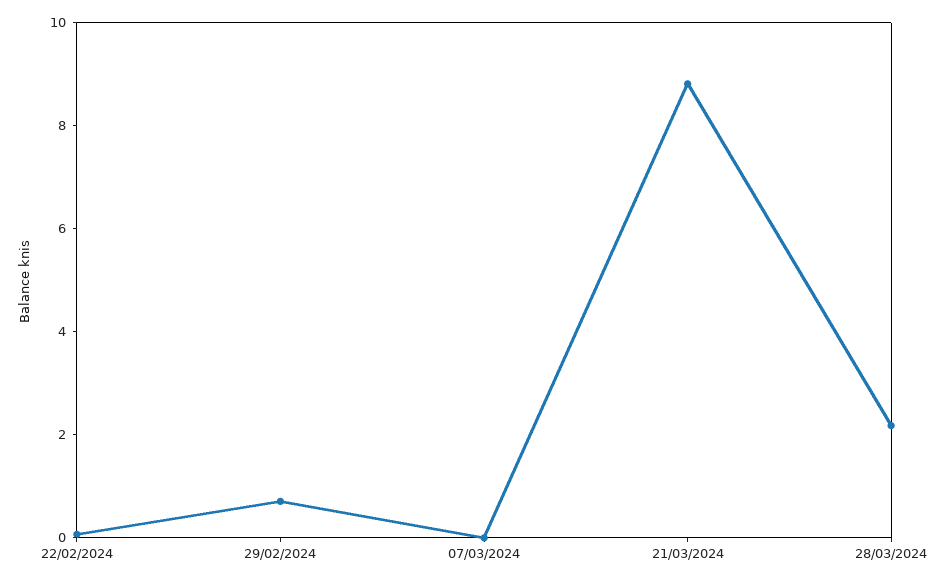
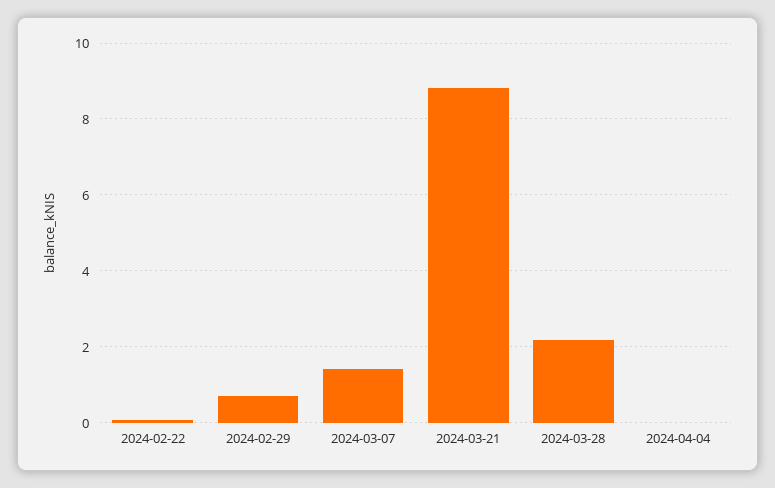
07/03/2024: 0 -> 1.4
2024-04-04: none -> 0

